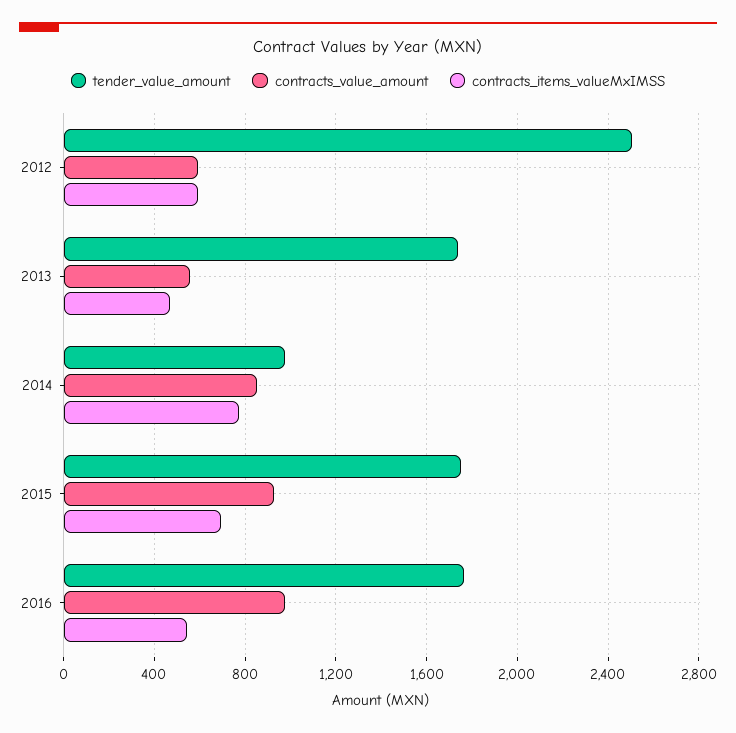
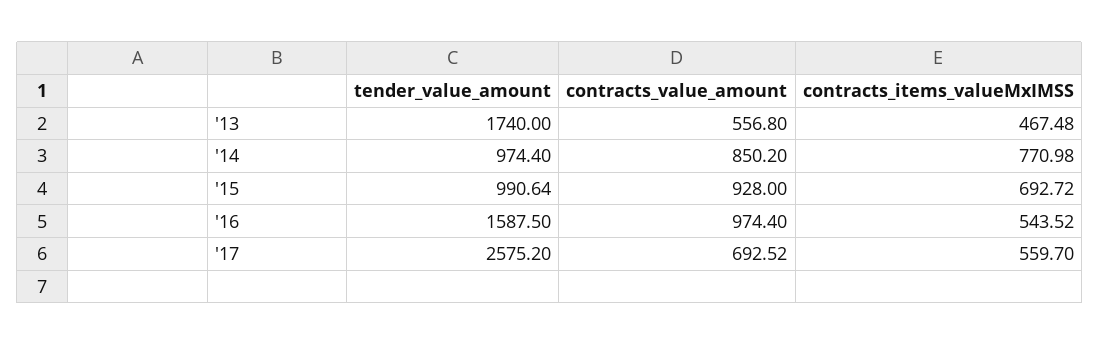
tender_value_amount, 2012: 2500 -> none
contracts_value_amount, 2012: 600 -> none
contracts_items_valueMxIMSS, 2012: 600 -> none
tender_value_amount, 2015: 1750 -> 990.64
tender_value_amount, 2016: 1750 -> 1587.5
tender_value_amount, '17: none -> 2575.2
contracts_value_amount, '17: none -> 692.52
contracts_items_valueMxIMSS, '17: none -> 559.7

